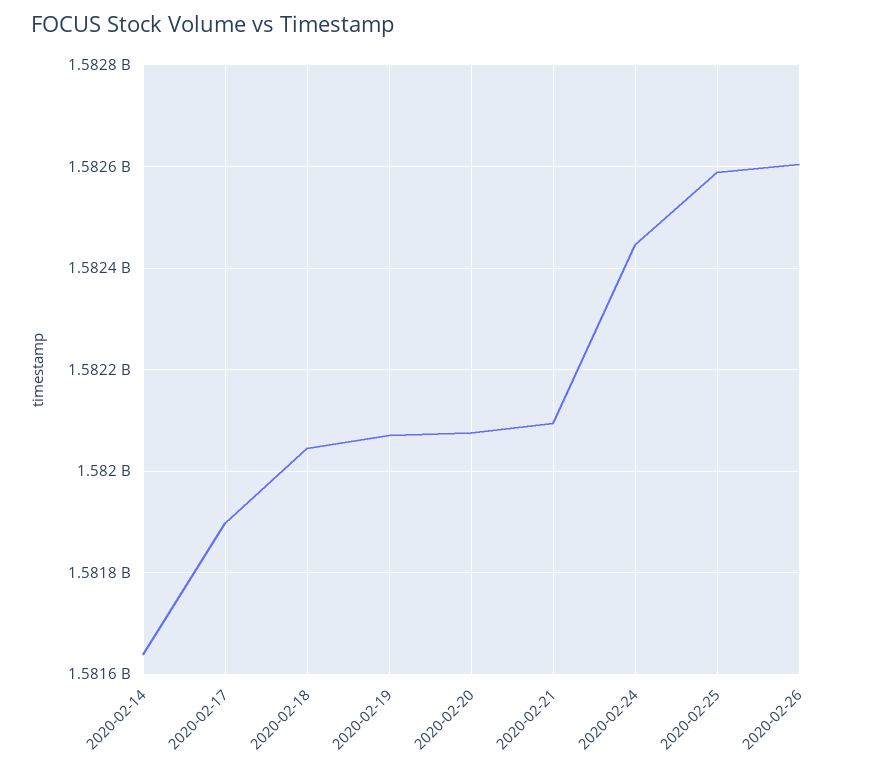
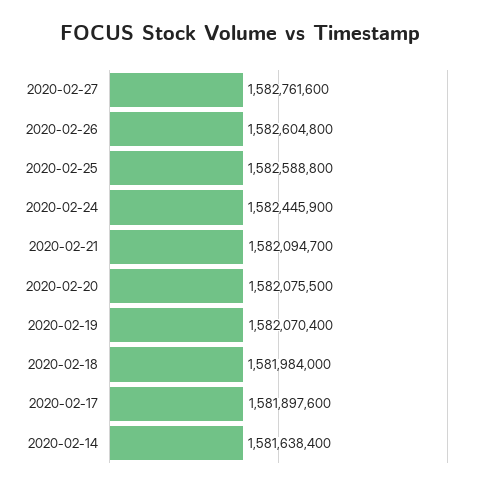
2020-02-18: 1582040000 -> 1581984000
2020-02-27: none -> 1582761600

